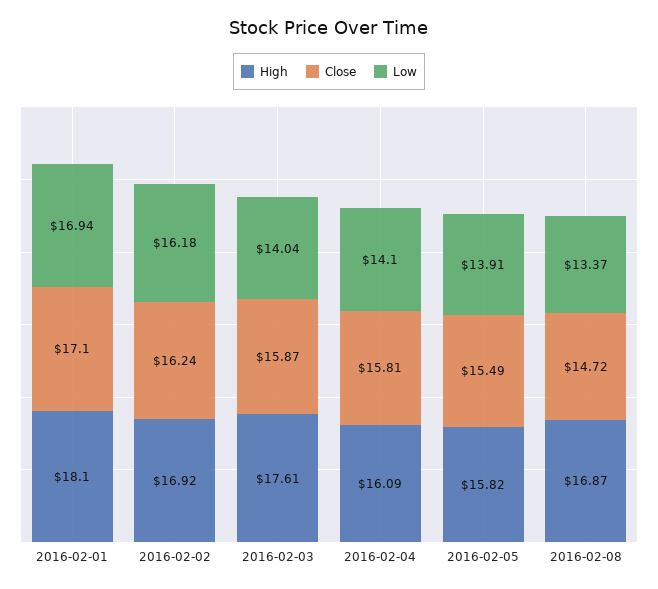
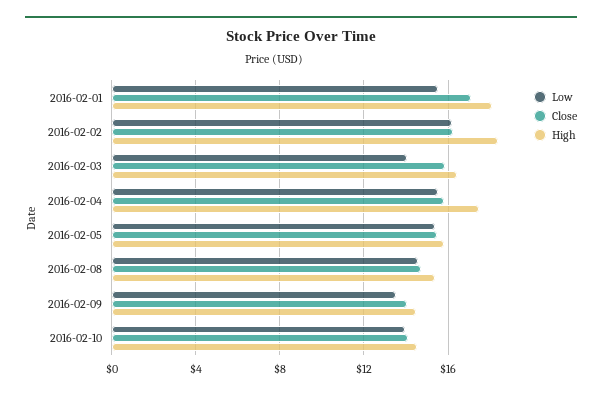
Low, 2016-02-01: 16.94 -> 15.5
High, 2016-02-02: 16.92 -> 18.5
High, 2016-02-03: 17.61 -> 16.5
High, 2016-02-04: 16.09 -> 17.5
Low, 2016-02-04: 14.1 -> 15.5
Low, 2016-02-05: 13.91 -> 15.5
High, 2016-02-08: 16.87 -> 15.5
Low, 2016-02-08: 13.37 -> 14.5
Low, 2016-02-09: none -> 13.5
Close, 2016-02-09: none -> 14
High, 2016-02-09: none -> 14.5
Low, 2016-02-10: none -> 14
Close, 2016-02-10: none -> 14
High, 2016-02-10: none -> 14.5

